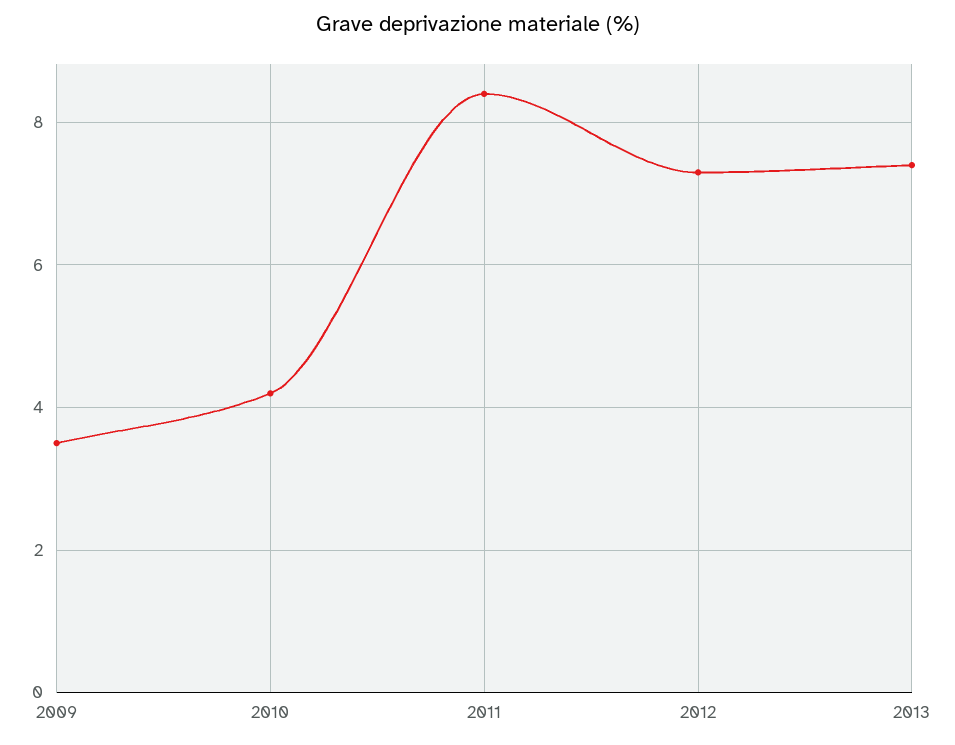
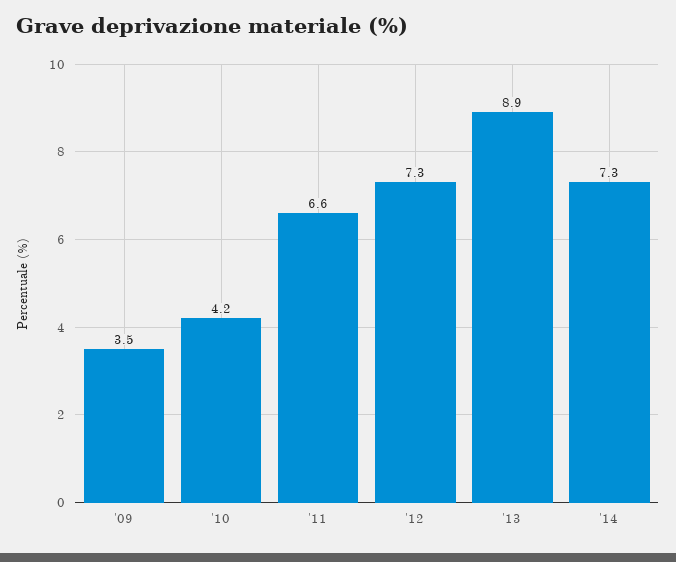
2011: 8.5 -> 6.6
2013: 7.5 -> 8.9
'14: none -> 7.3

